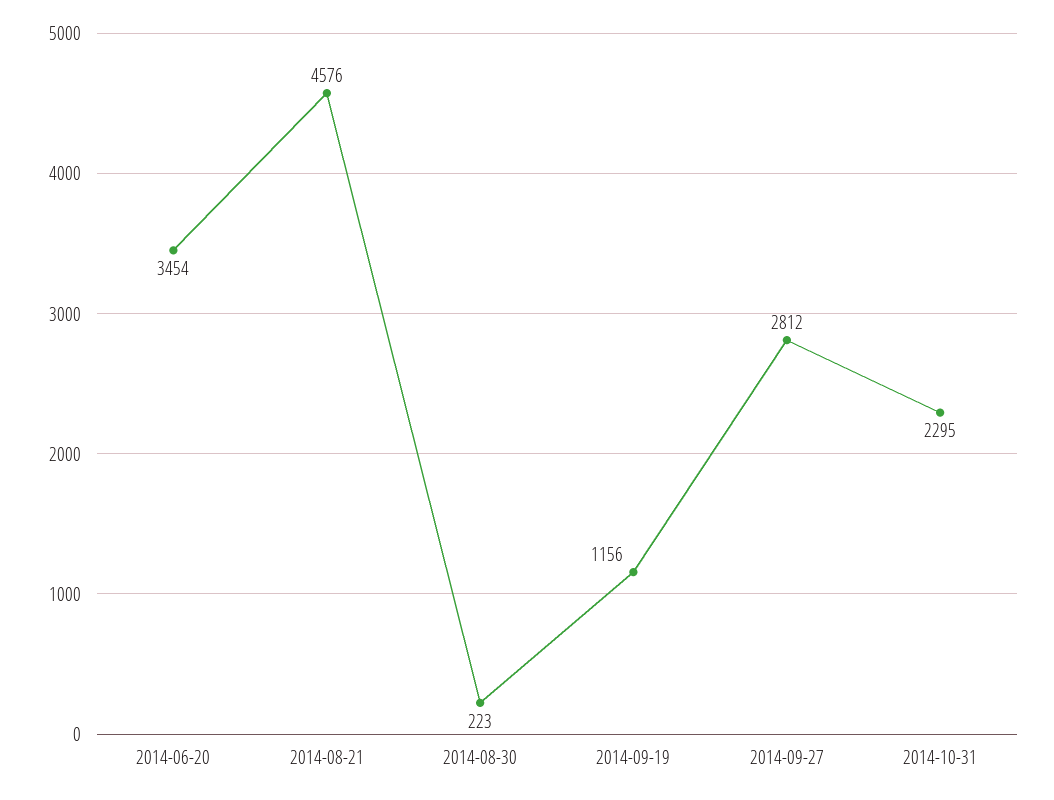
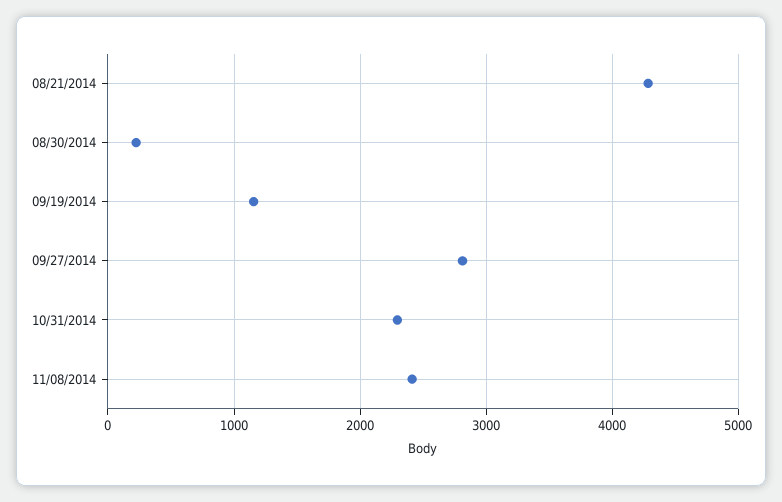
2014-06-20: 3454 -> none
2014-08-21: 4576 -> 4300
11/08/2014: none -> 2400

